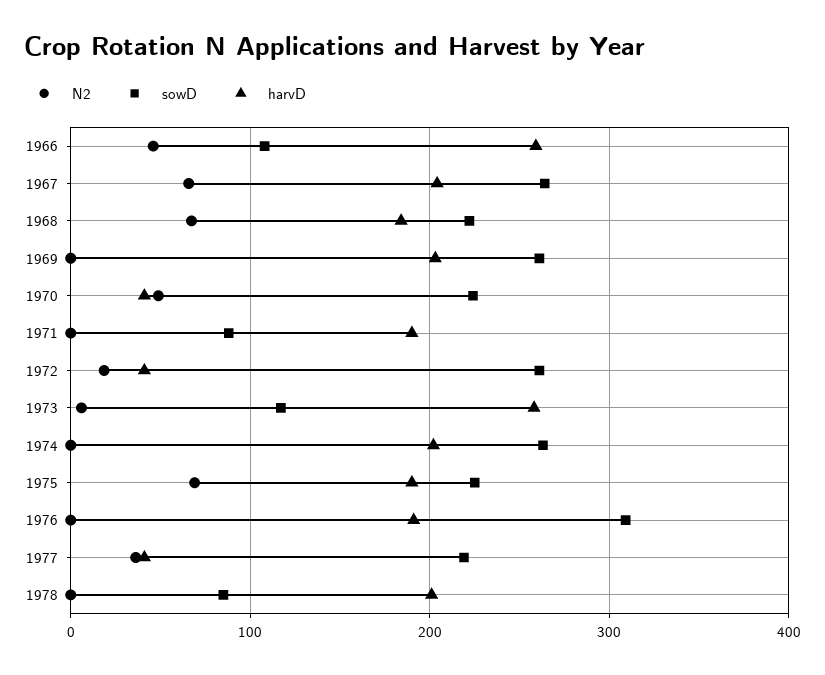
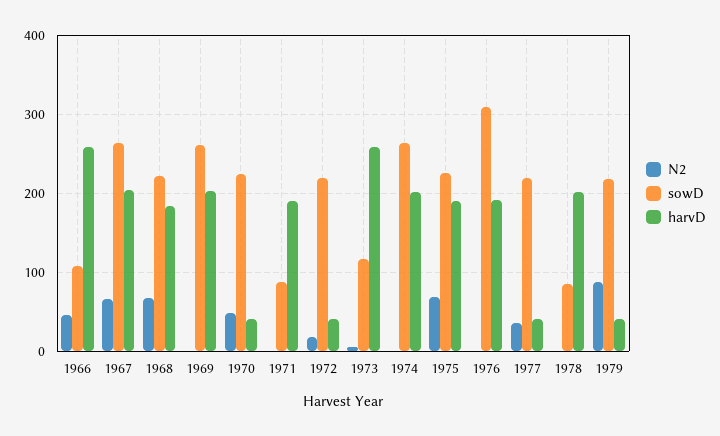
sowD, 1972: 260 -> 220
N2, 1979: none -> 90
sowD, 1979: none -> 220
harvD, 1979: none -> 40

